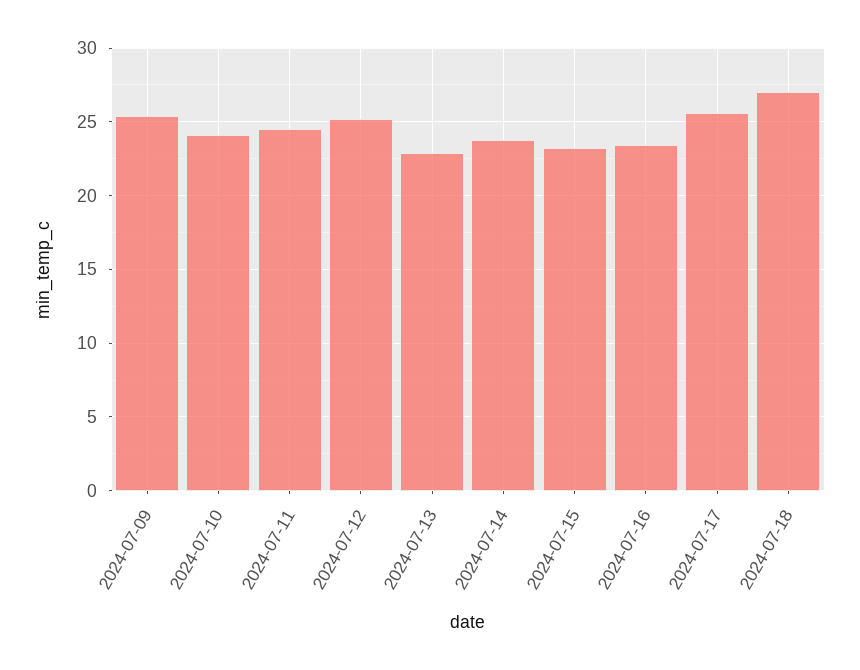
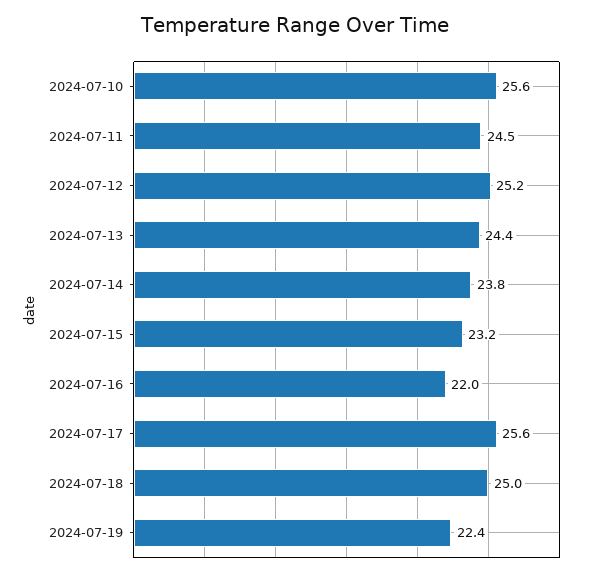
2024-07-09: 25.5 -> none
2024-07-10: 24 -> 25.6
2024-07-13: 23 -> 24.4
2024-07-16: 23.5 -> 22
2024-07-18: 27 -> 25
2024-07-19: none -> 22.4

